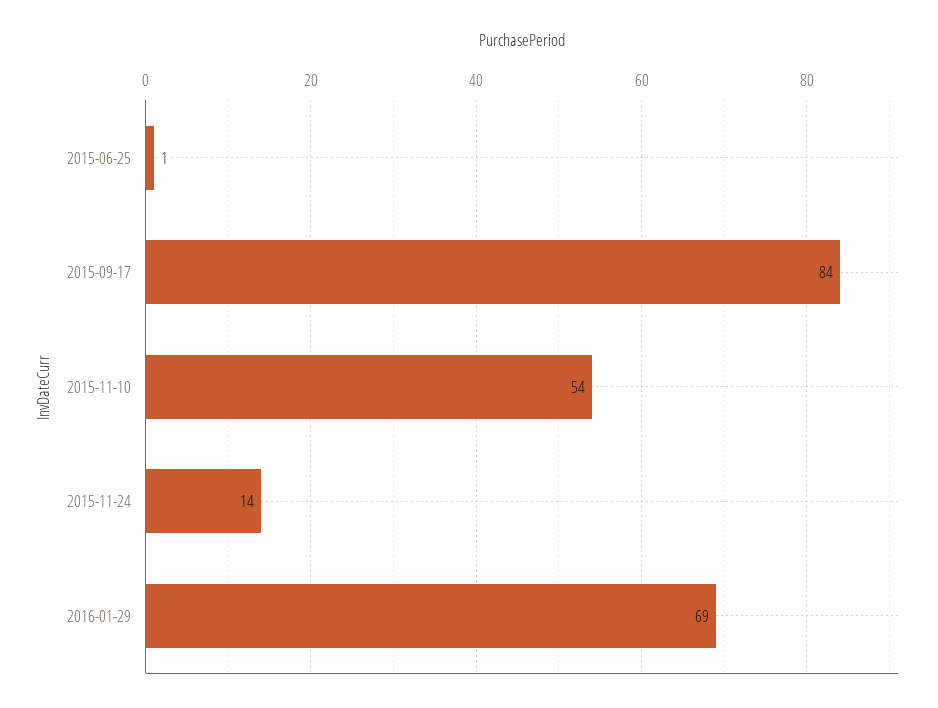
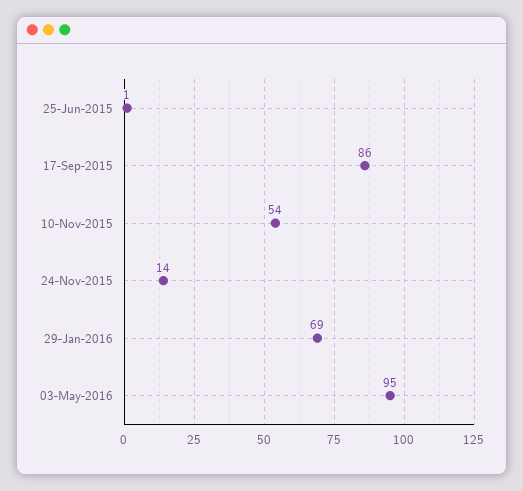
2015-09-17: 84 -> 86
03-May-2016: none -> 95

